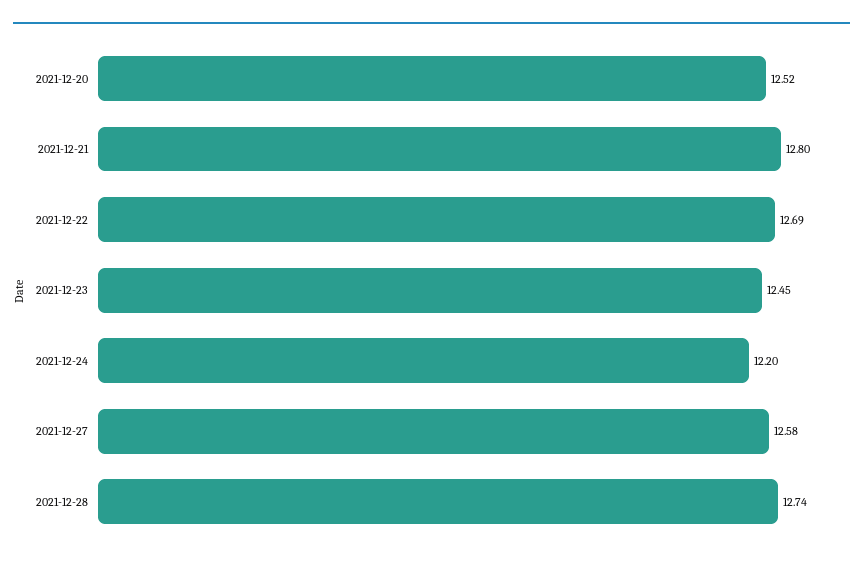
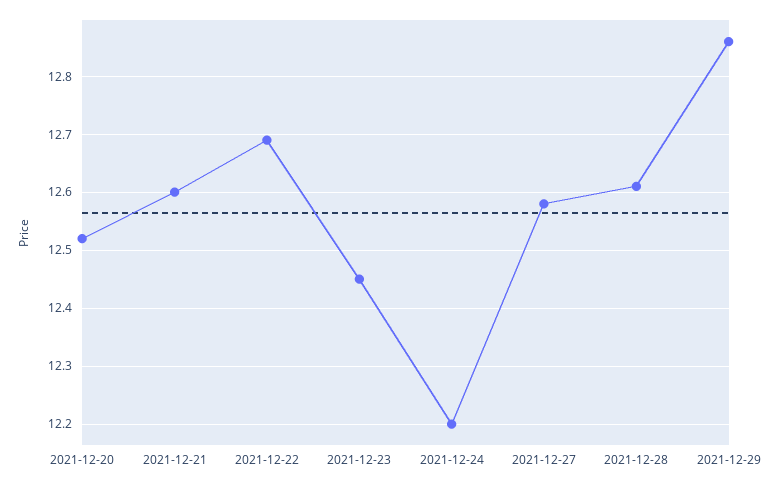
2021-12-21: 12.8 -> 12.6
2021-12-28: 12.74 -> 12.6
2021-12-29: none -> 12.85

